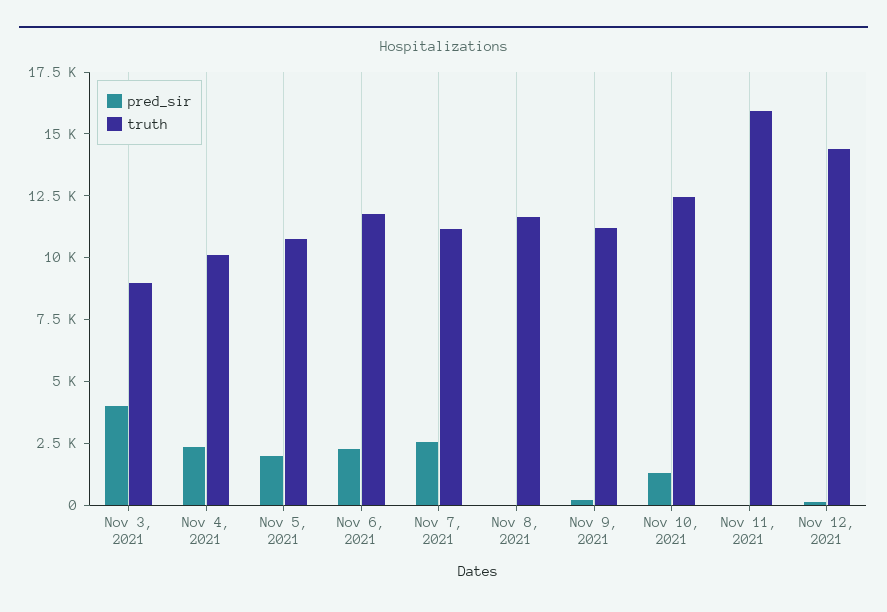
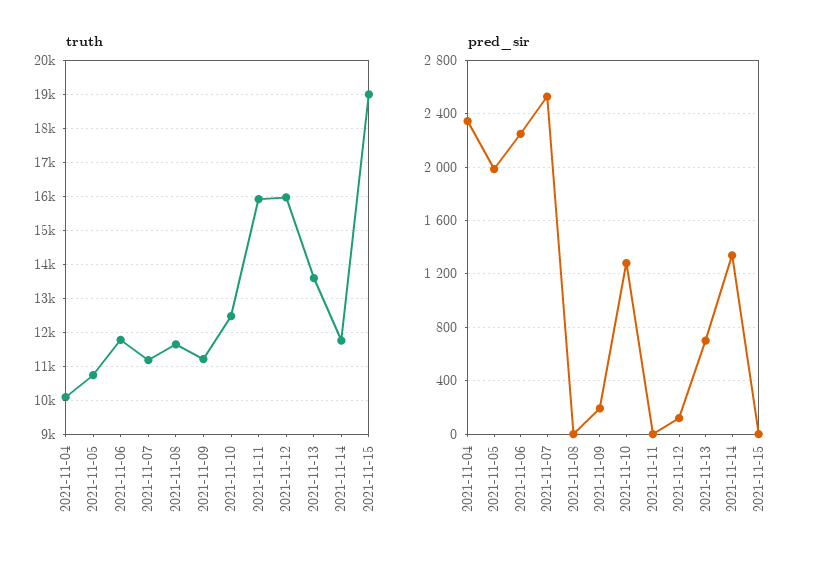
pred_sir, Nov 3, 2021: 4000 -> none
truth, Nov 3, 2021: 9000 -> none
truth, Nov 12, 2021: 14500 -> 16000
truth, 2021-11-13: none -> 13600
truth, 2021-11-14: none -> 11800
truth, 2021-11-15: none -> 19000
pred_sir, 2021-11-13: none -> 700
pred_sir, 2021-11-14: none -> 1350
pred_sir, 2021-11-15: none -> 0

